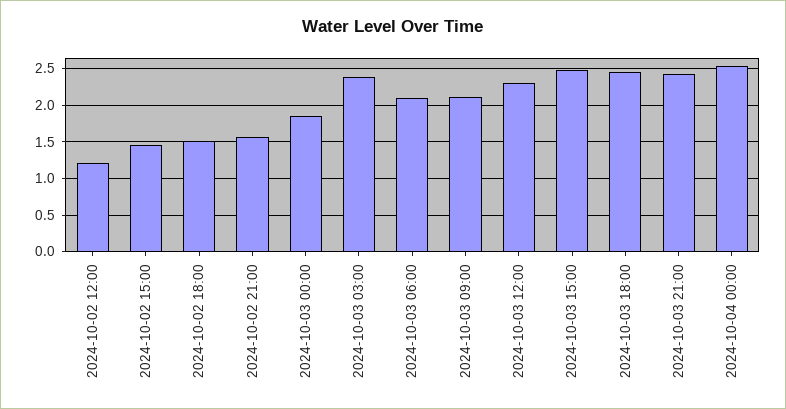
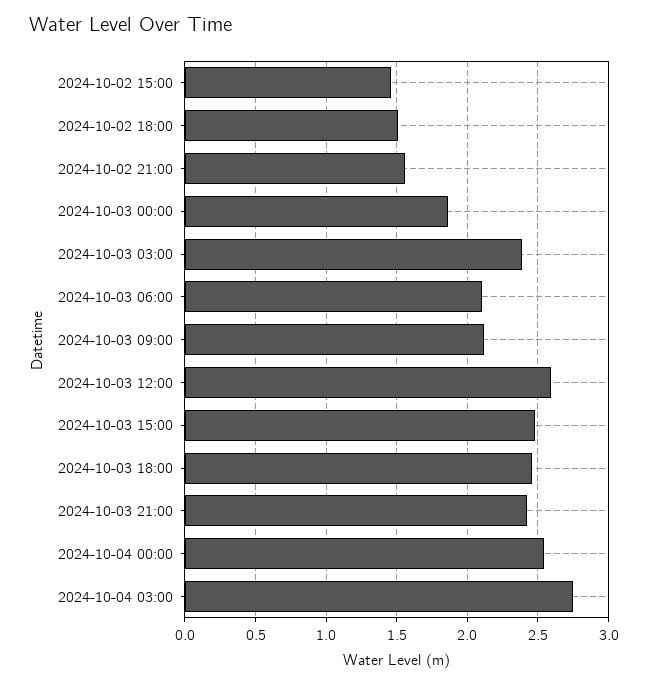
2024-10-02 12:00: 1.2 -> none
2024-10-03 12:00: 2.3 -> 2.6
2024-10-04 03:00: none -> 2.75

